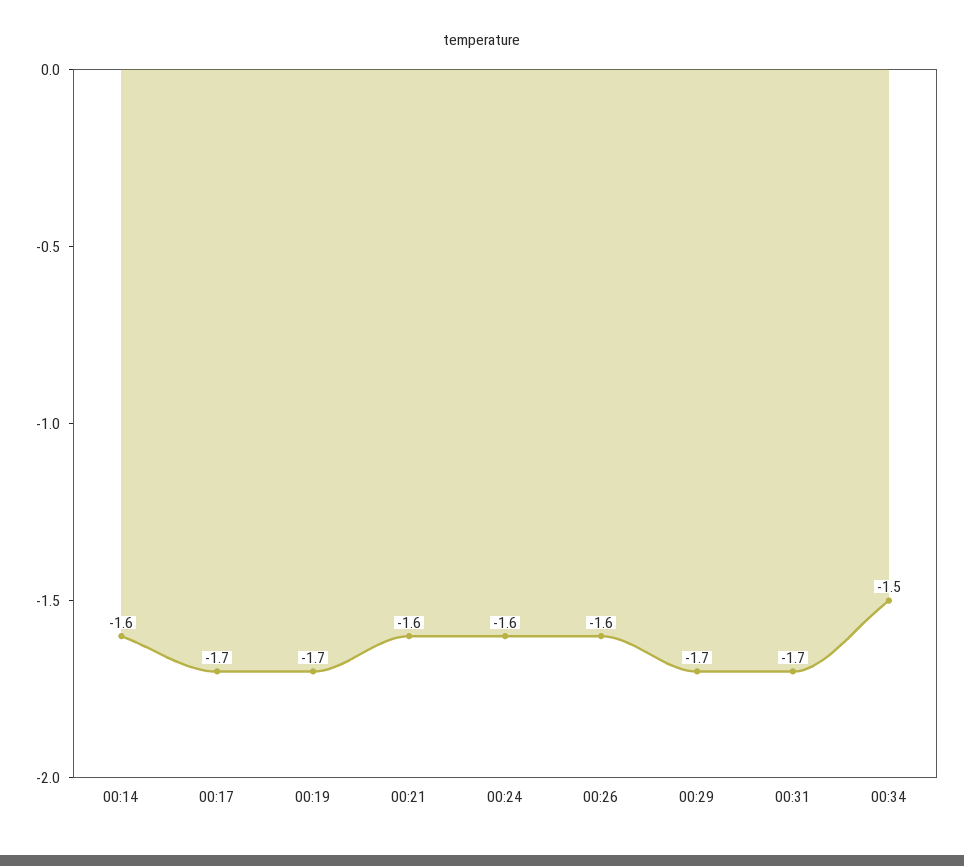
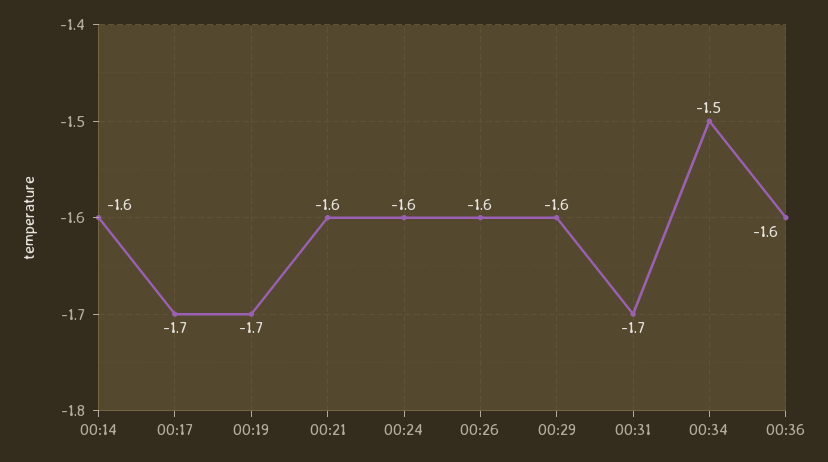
00:29: -1.7 -> -1.6
00:36: none -> -1.6

